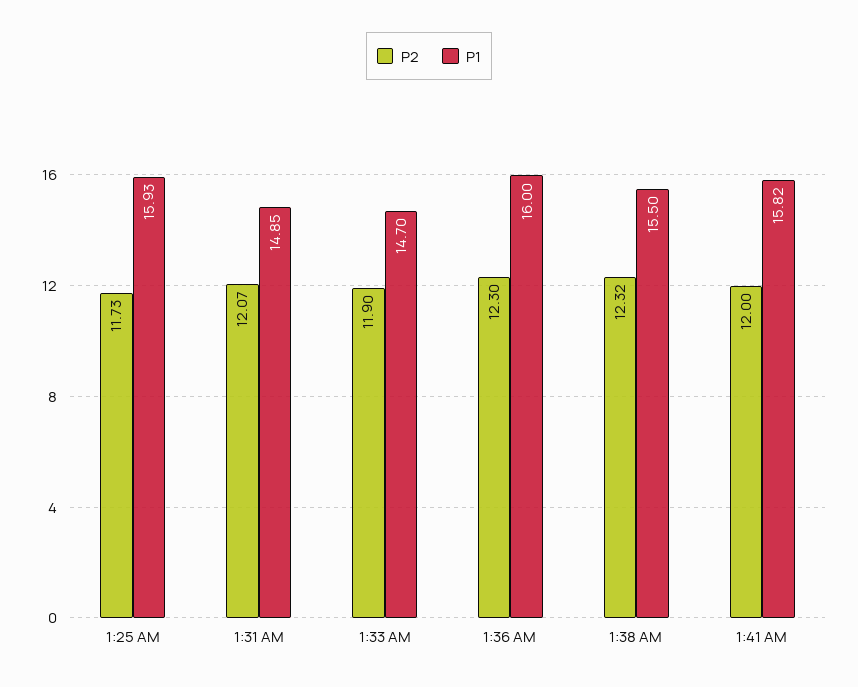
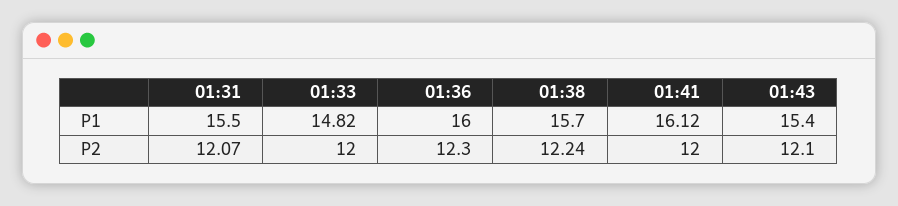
P2, 1:25 AM: 11.73 -> none
P1, 1:25 AM: 15.93 -> none
P1, 1:31 AM: 14.85 -> 15.5
P2, 1:33 AM: 11.9 -> 12
P1, 1:33 AM: 14.7 -> 14.82
P2, 1:38 AM: 12.32 -> 12.24
P1, 1:38 AM: 15.5 -> 15.7
P1, 1:41 AM: 15.82 -> 16.12
P1, 01:43: none -> 15.4
P2, 01:43: none -> 12.1

